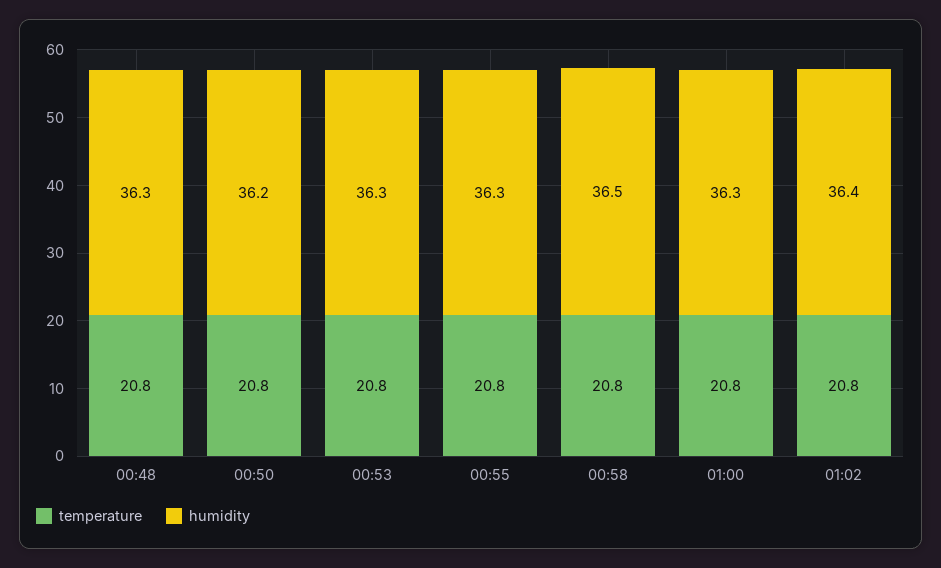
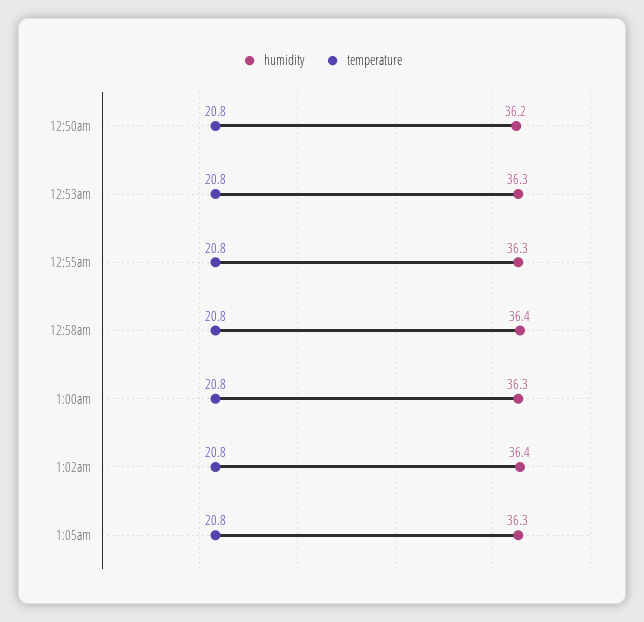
temperature, 00:48: 20.8 -> none
humidity, 00:48: 36.3 -> none
humidity, 00:58: 36.5 -> 36.4
humidity, 1:05am: none -> 36.3
temperature, 1:05am: none -> 20.8

